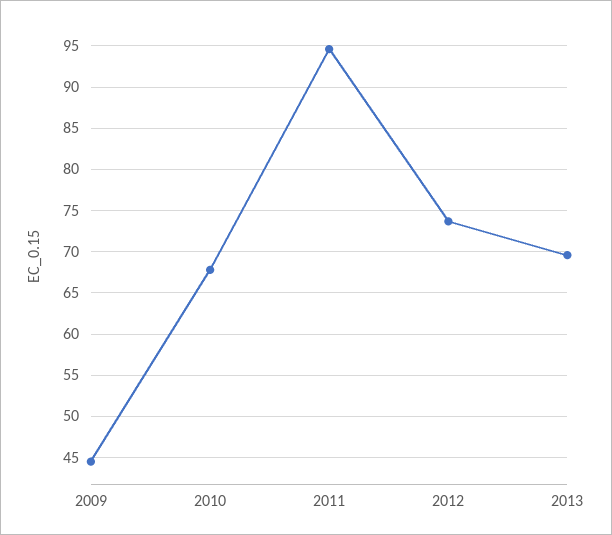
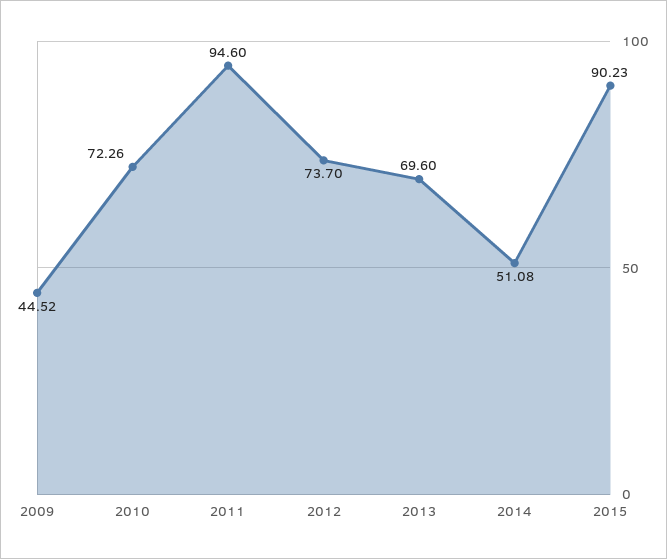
2010: 68 -> 72.26
2014: none -> 51.08
2015: none -> 90.23

